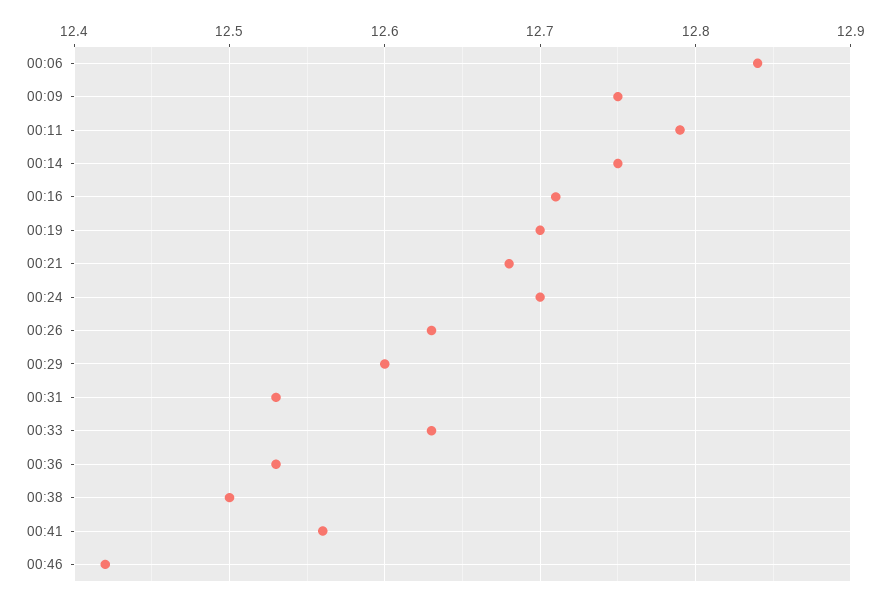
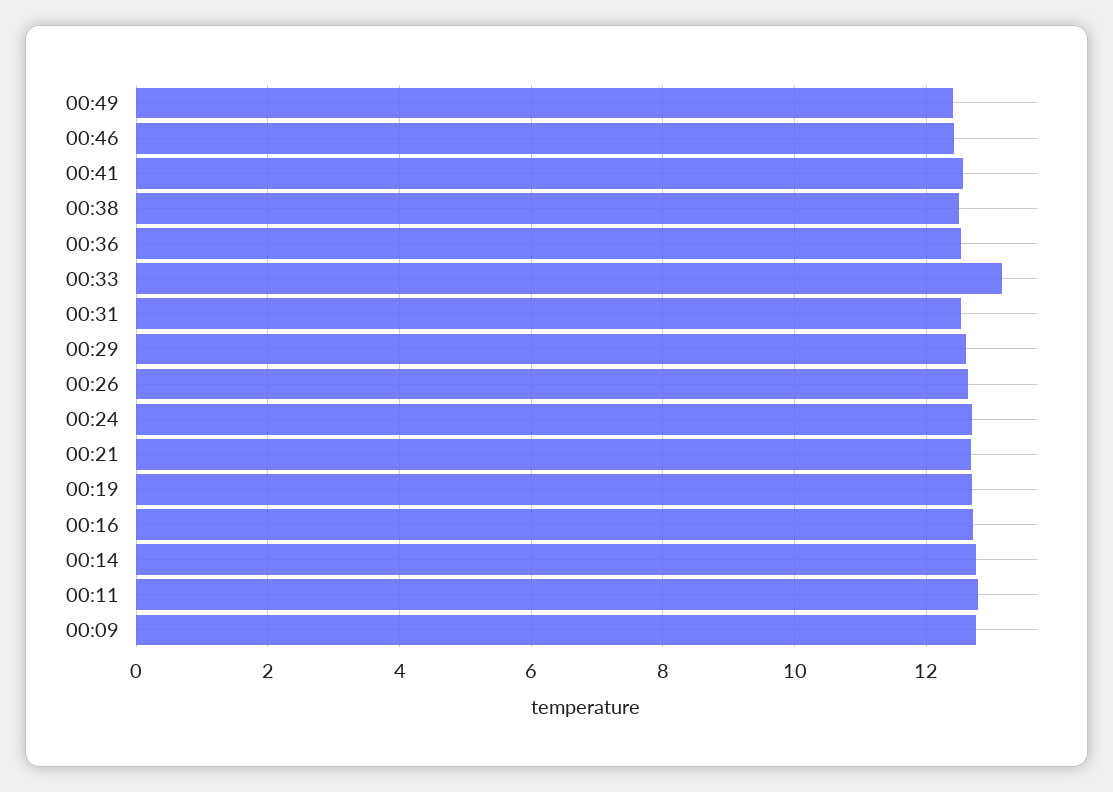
00:06: 12.84 -> none
00:33: 12.63 -> 13.2
00:49: none -> 12.4

